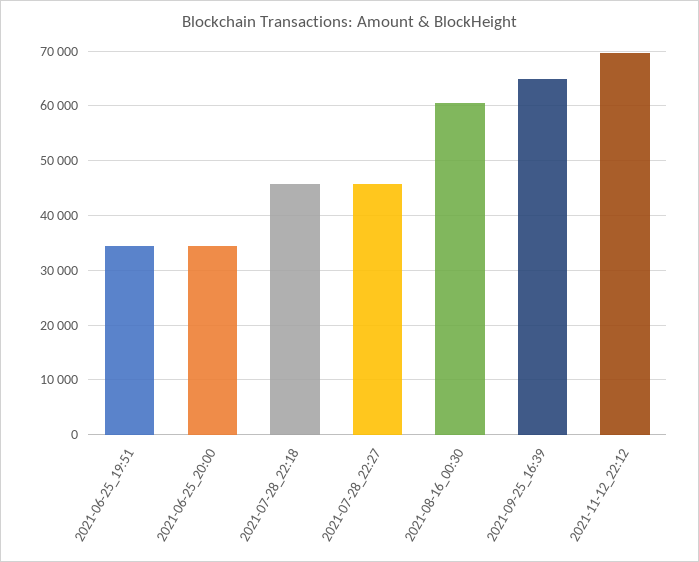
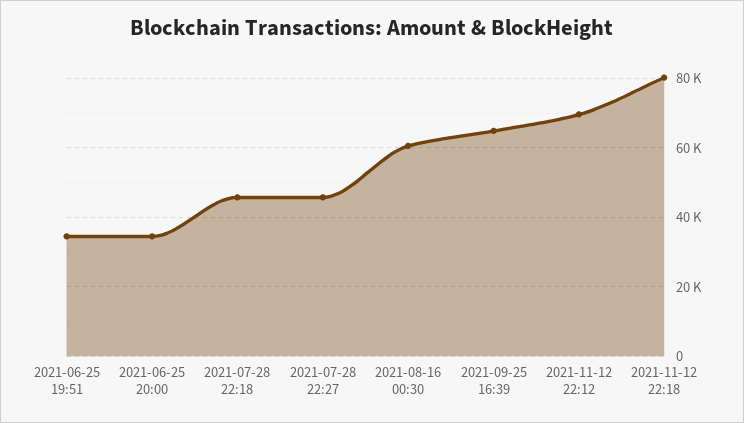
2021-11-12 22:18: none -> 80000

